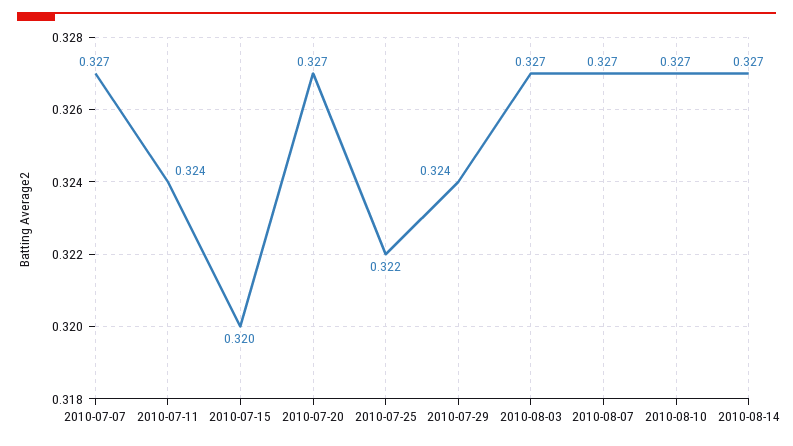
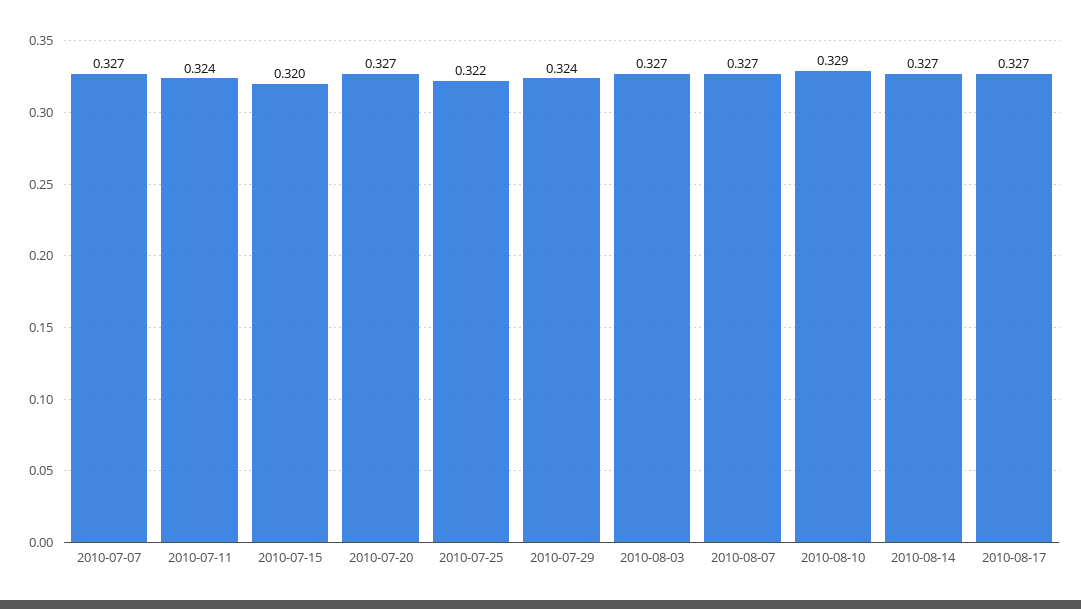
2010-08-10: 0.327 -> 0.329
2010-08-17: none -> 0.327

